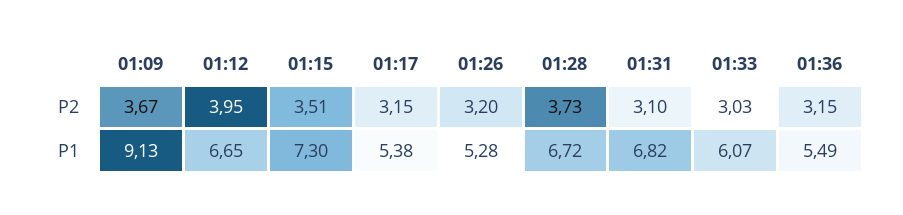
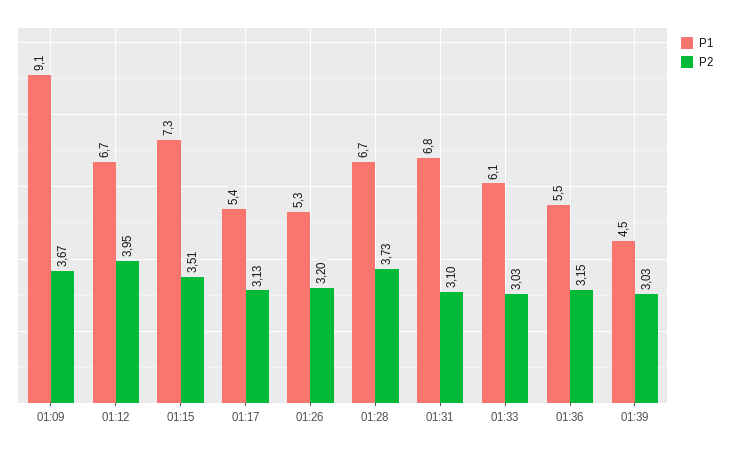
P2, 01:17: 3.15 -> 3.13
P1, 01:39: none -> 4.5
P2, 01:39: none -> 3.03

